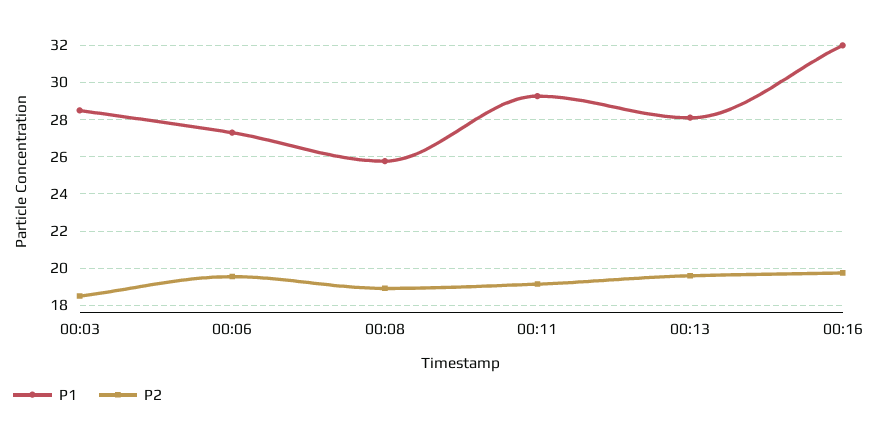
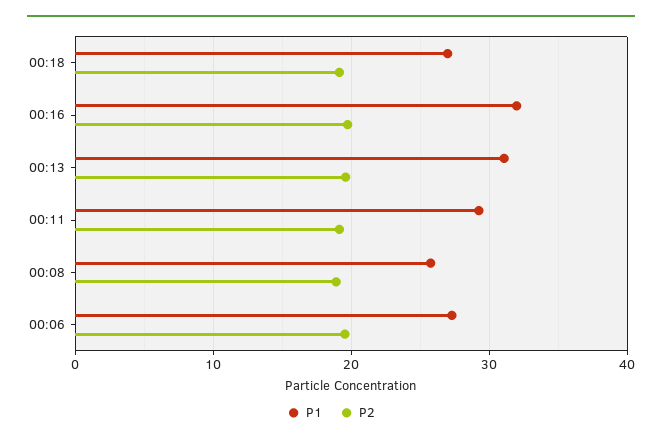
P1, 00:03: 28.5 -> none
P2, 00:03: 18.5 -> none
P1, 00:13: 28 -> 31
P1, 00:18: none -> 27
P2, 00:18: none -> 19

